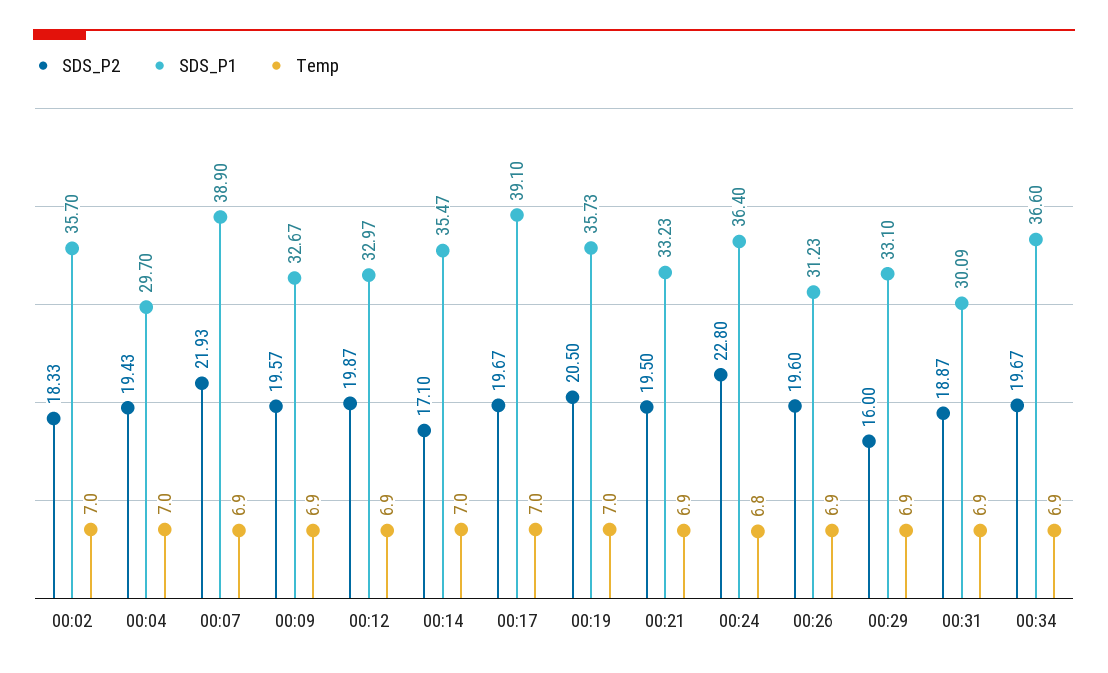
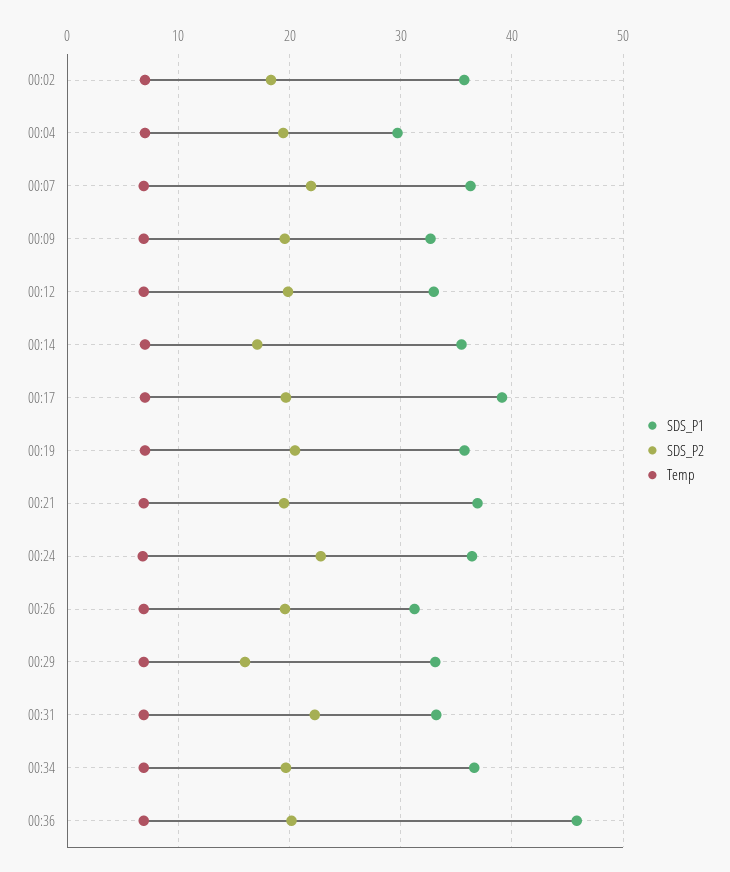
SDS_P1, 00:07: 38.9 -> 36
SDS_P1, 00:21: 33.23 -> 37
SDS_P2, 00:31: 18.87 -> 22
SDS_P1, 00:31: 30.09 -> 33
SDS_P1, 00:36: none -> 46
SDS_P2, 00:36: none -> 20
Temp, 00:36: none -> 7

